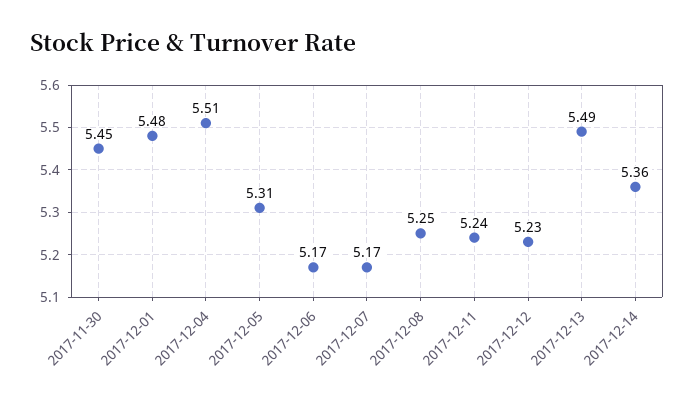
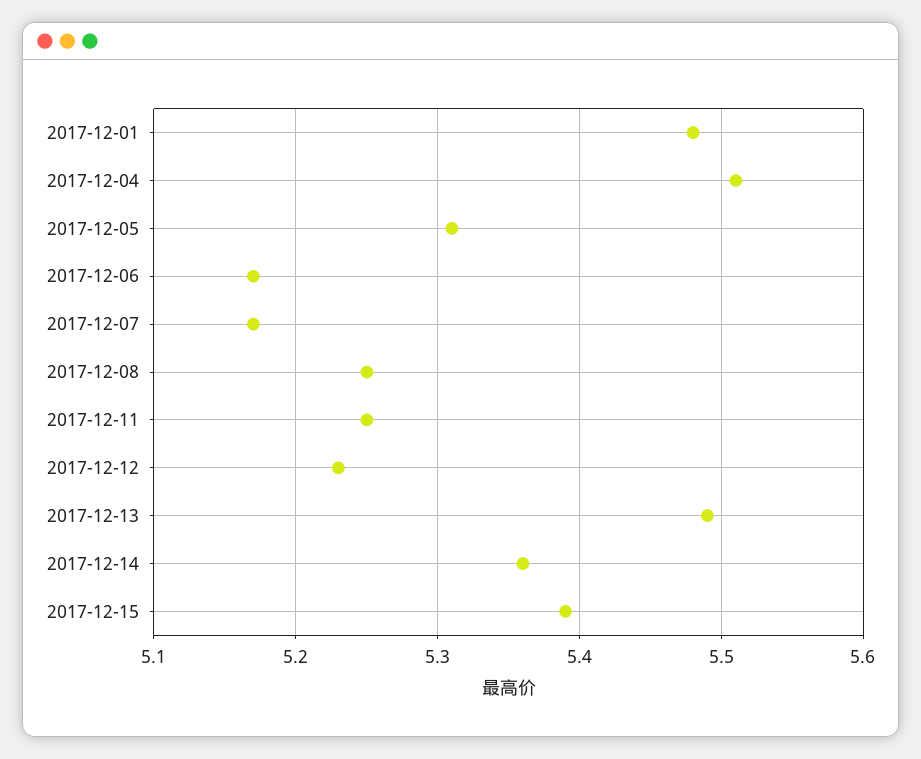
2017-11-30: 5.45 -> none
2017-12-11: 5.24 -> 5.25
2017-12-15: none -> 5.39

